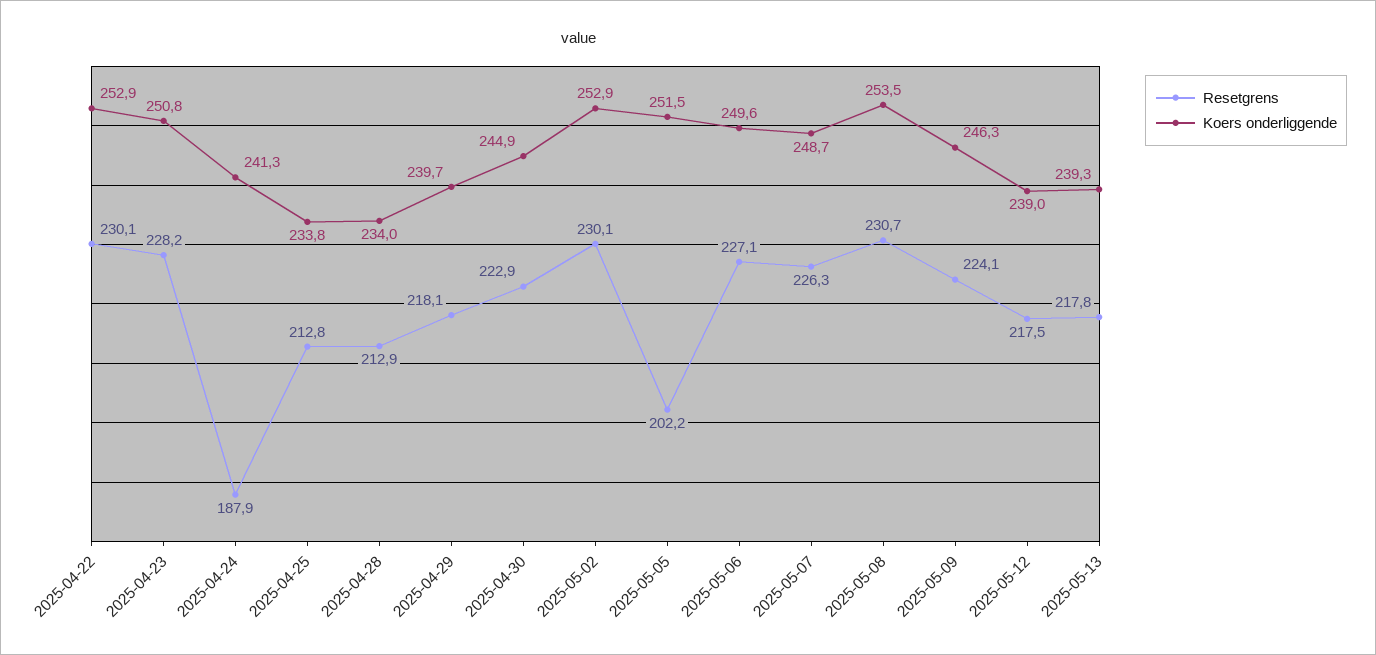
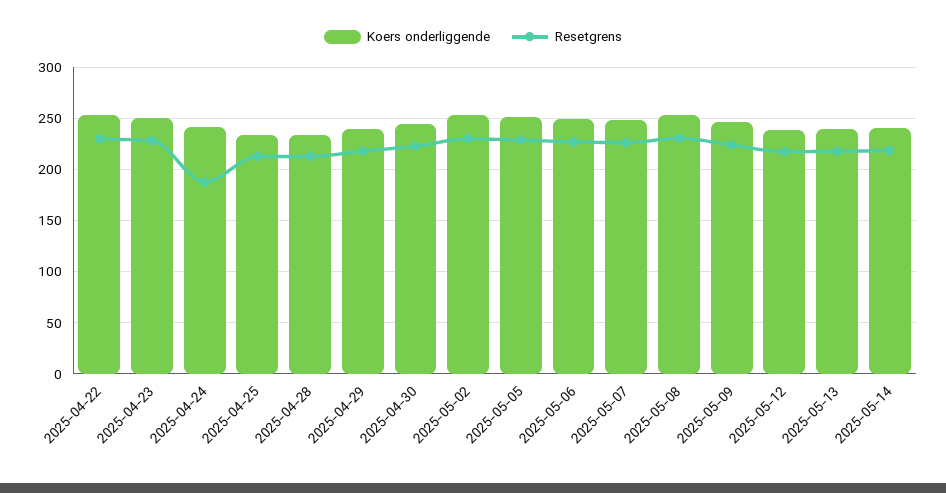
Resetgrens, 2025-05-05: 202.2 -> 230
Koers onderliggende, 2025-05-14: none -> 240
Resetgrens, 2025-05-14: none -> 220

